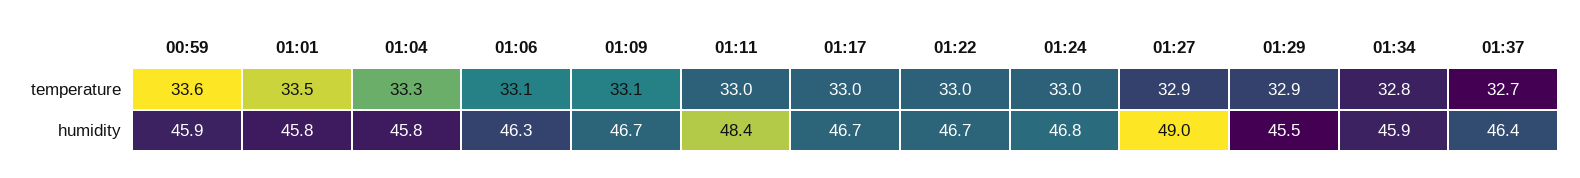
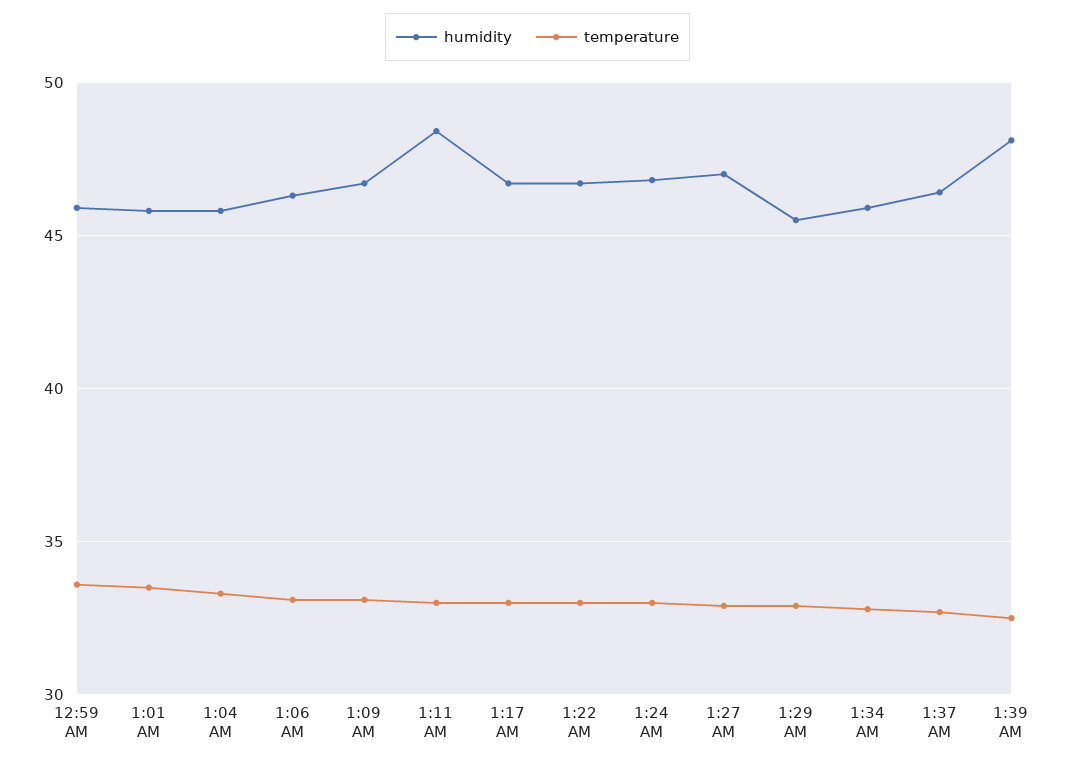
humidity, 01:27: 49 -> 47
humidity, 1:39 AM: none -> 48
temperature, 1:39 AM: none -> 32.5

